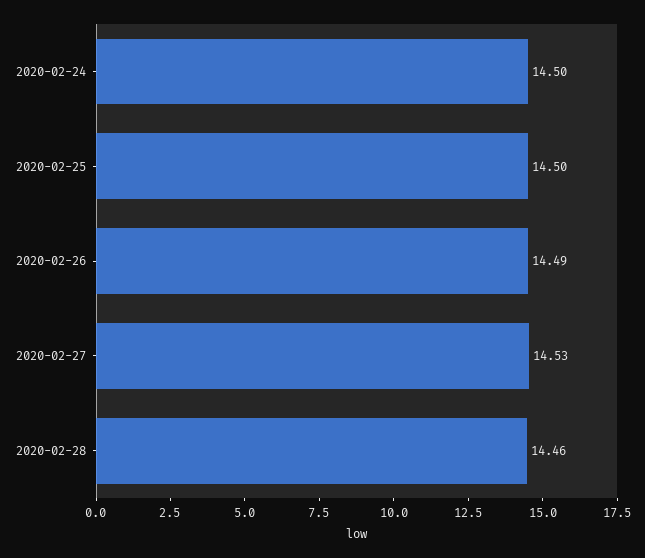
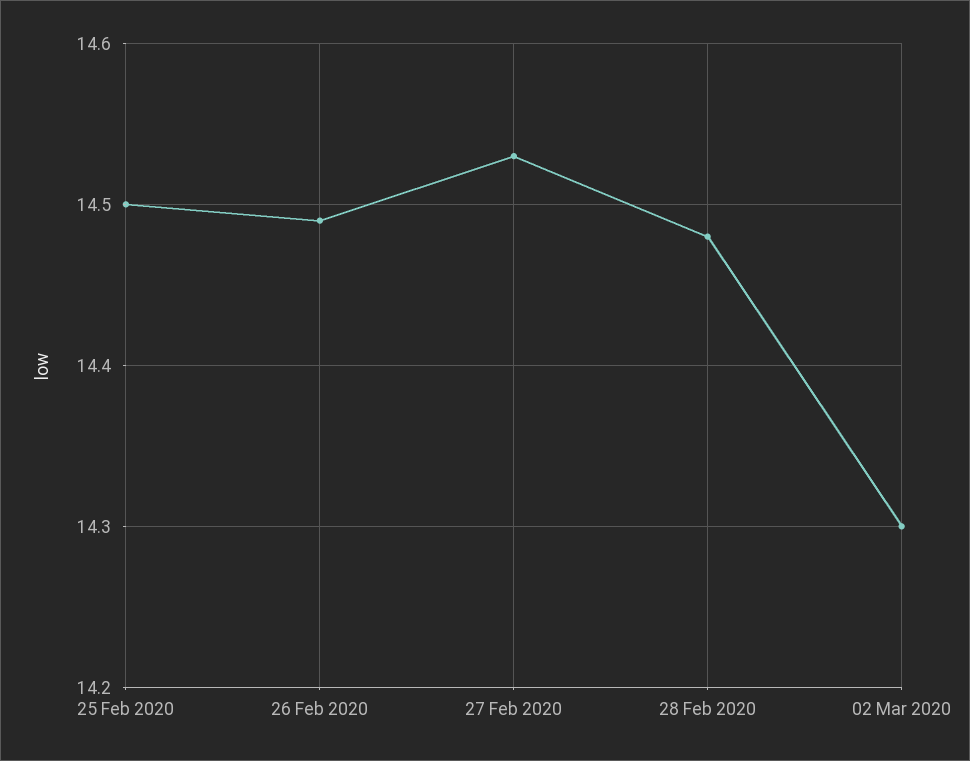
2020-02-24: 14.5 -> none
2020-02-28: 14.46 -> 14.48
02 Mar 2020: none -> 14.3

